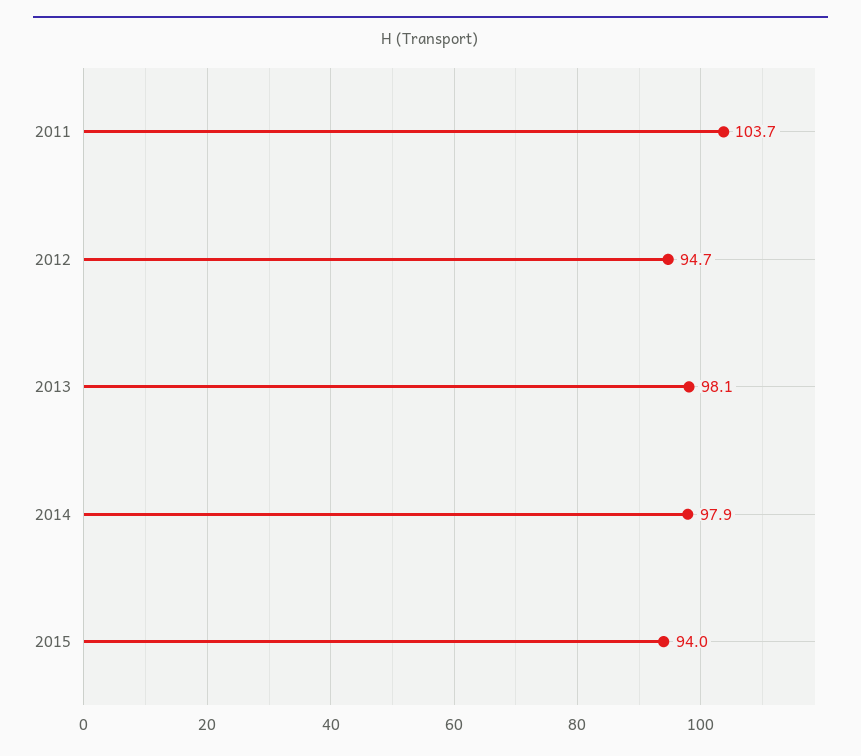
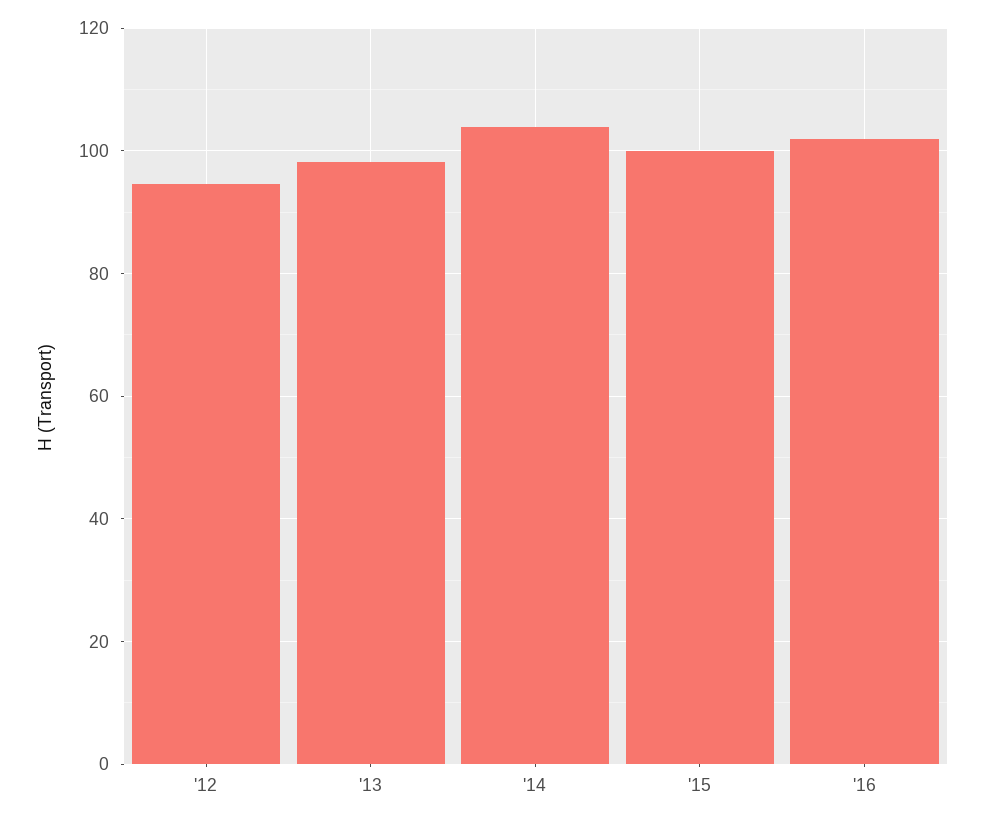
2011: 103.7 -> none
2014: 97.9 -> 104
2015: 94 -> 100
'16: none -> 102

